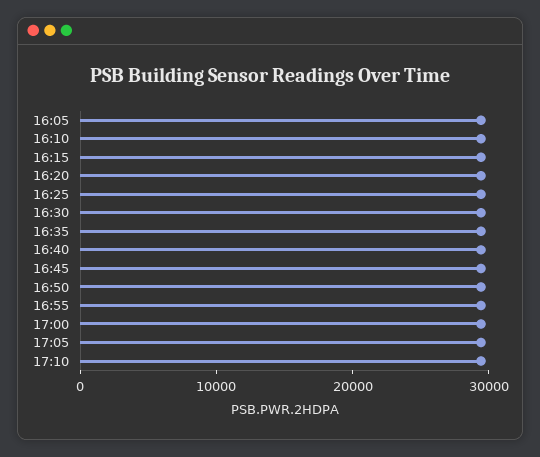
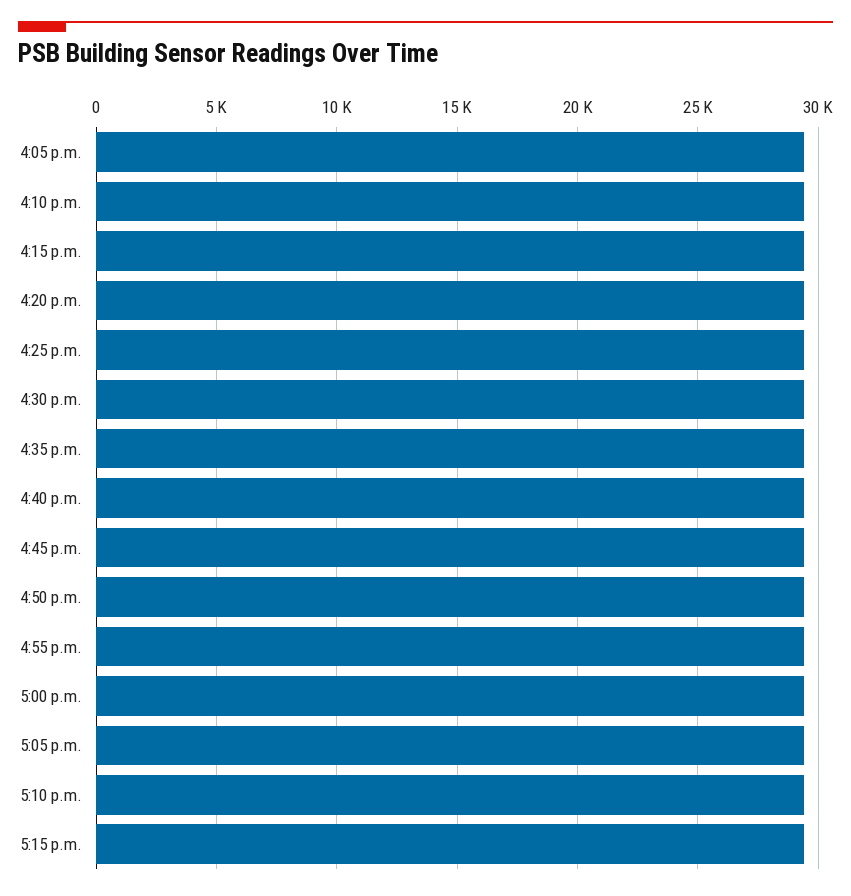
5:15 p.m.: none -> 29500

